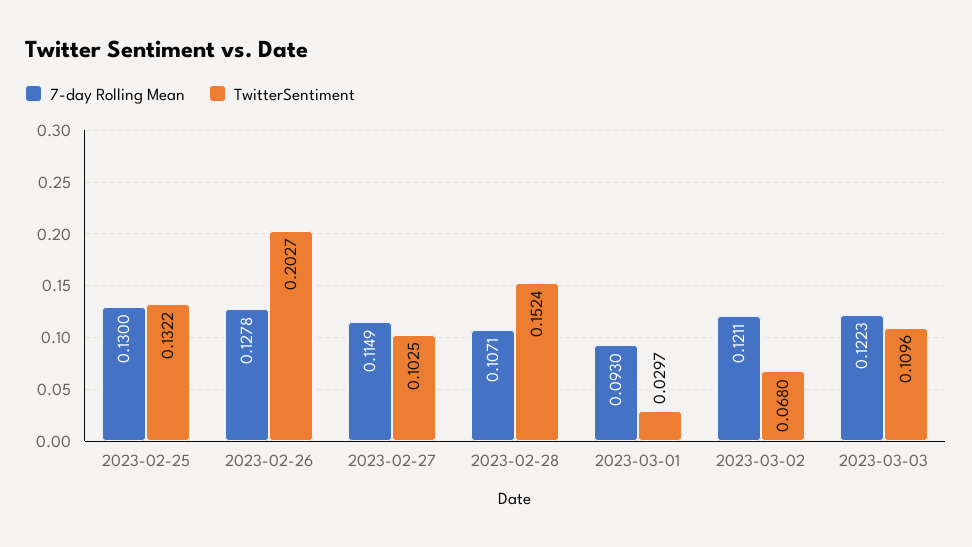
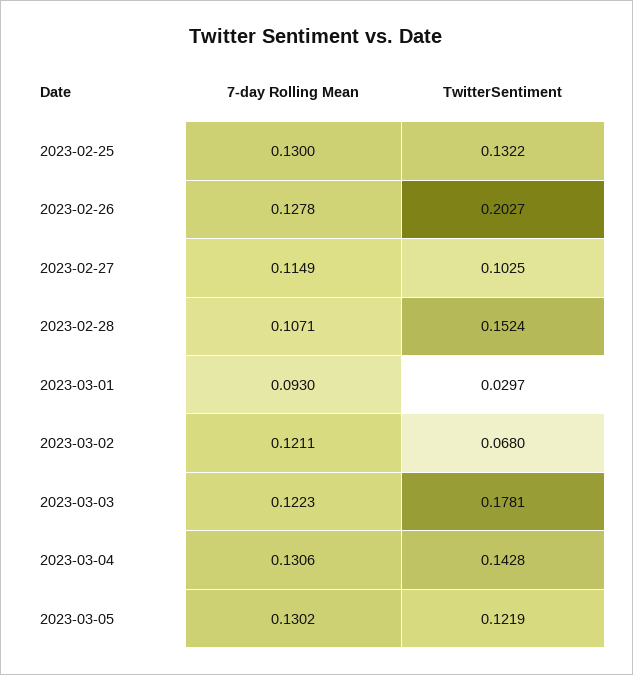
TwitterSentiment, 2023-03-03: 0.1096 -> 0.1781
7-day Rolling Mean, 2023-03-04: none -> 0.1306
TwitterSentiment, 2023-03-04: none -> 0.1428
7-day Rolling Mean, 2023-03-05: none -> 0.1302
TwitterSentiment, 2023-03-05: none -> 0.1219

